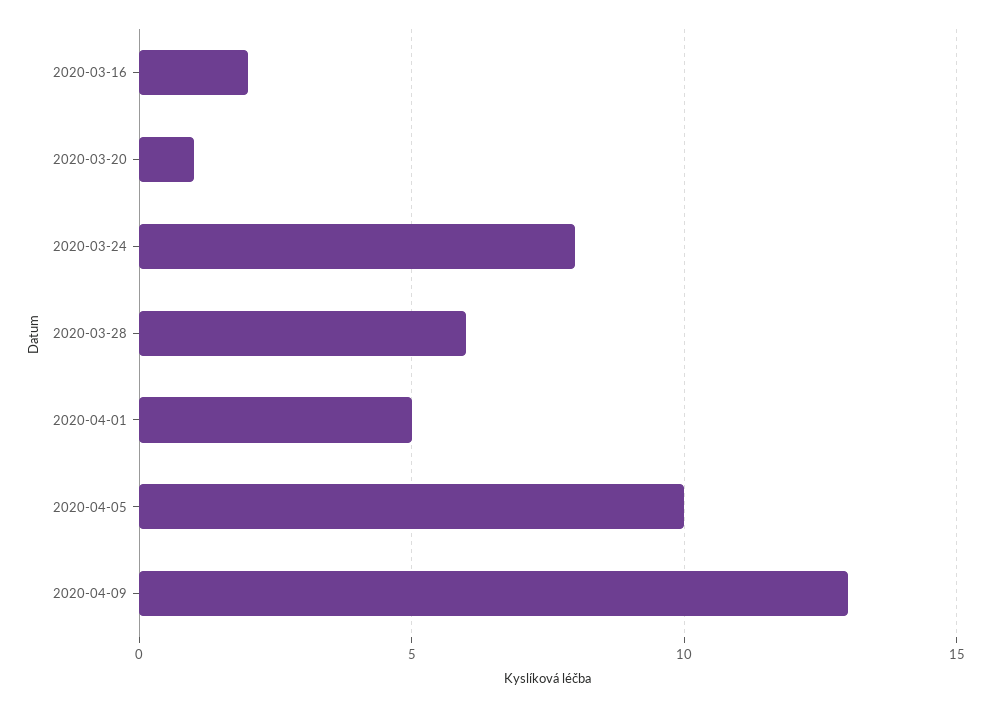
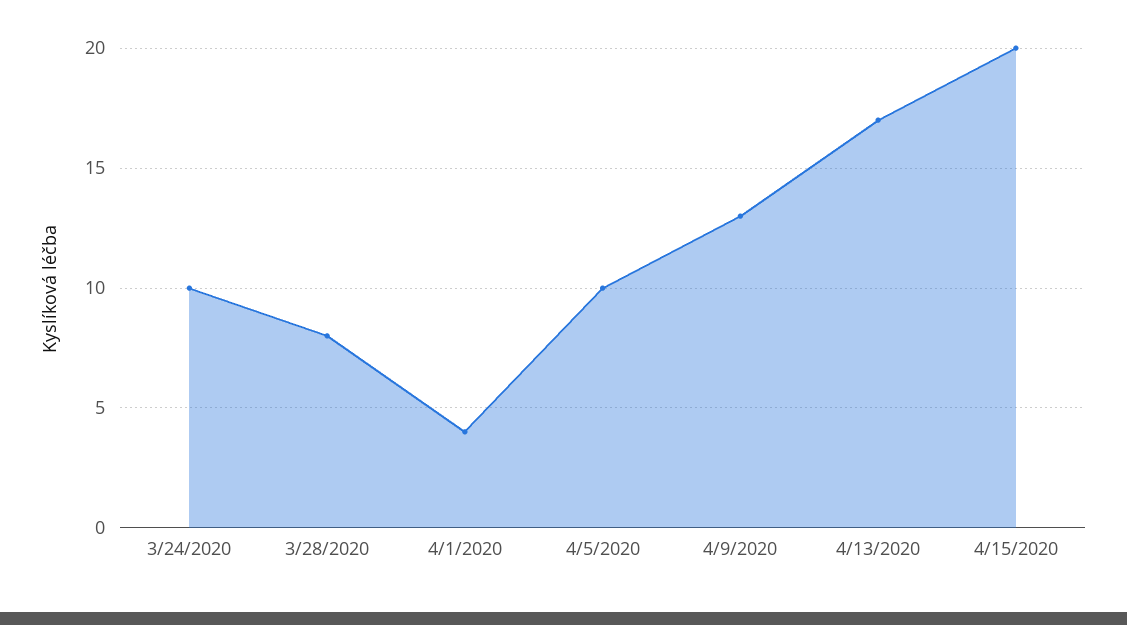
2020-03-16: 2 -> none
2020-03-20: 1 -> none
2020-03-24: 8 -> 10
2020-03-28: 6 -> 8
2020-04-01: 5 -> 4
4/13/2020: none -> 17
4/15/2020: none -> 20

